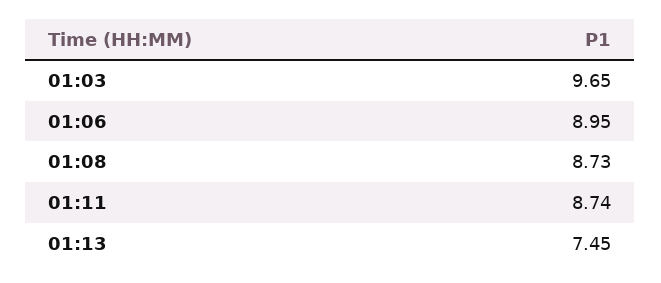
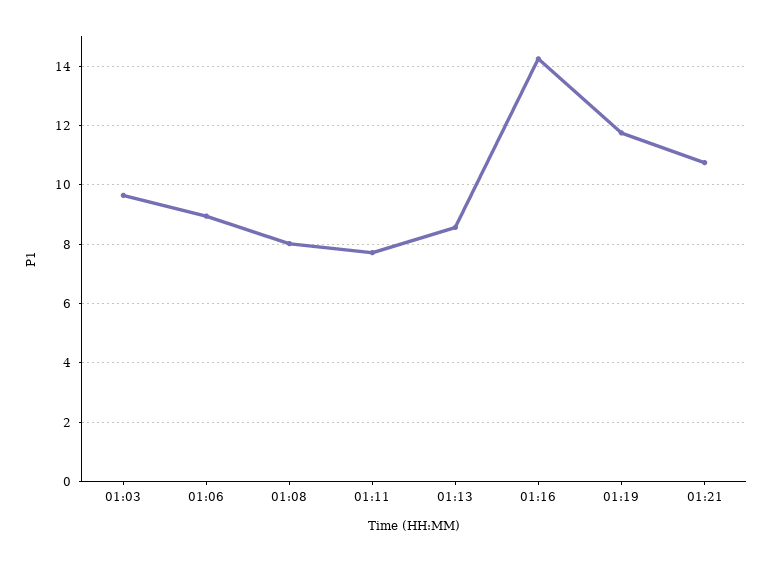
01:08: 8.73 -> 8
01:11: 8.74 -> 7.75
01:13: 7.45 -> 8.5
01:16: none -> 14.25
01:19: none -> 11.75
01:21: none -> 10.75

